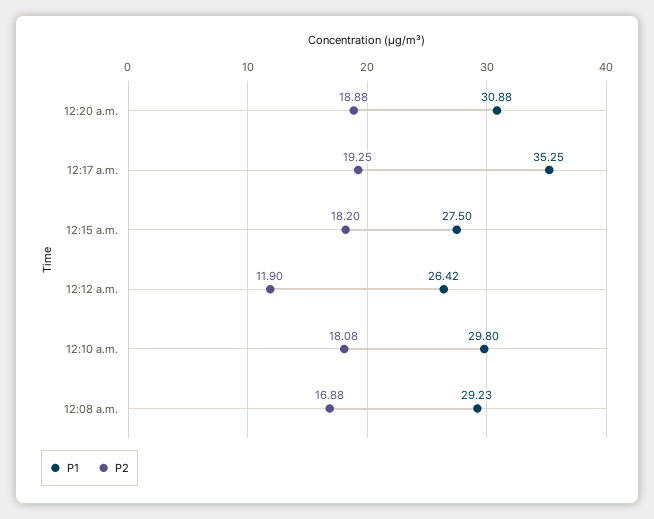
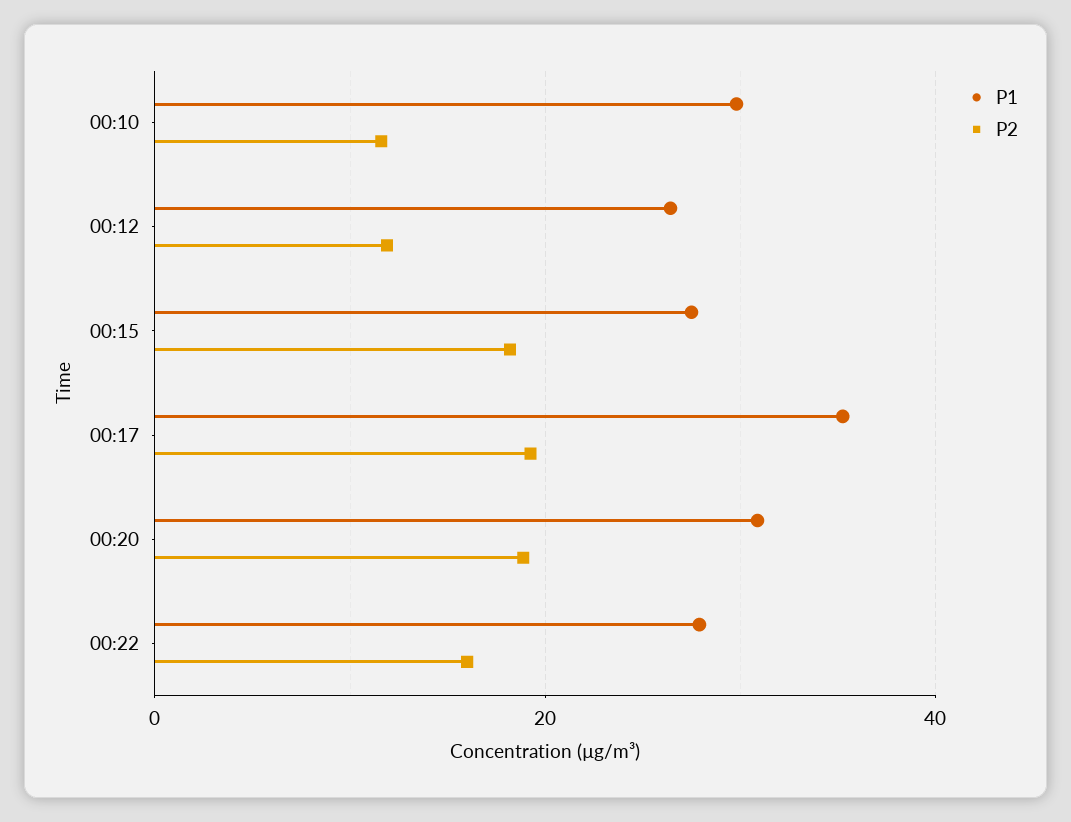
P2, 12:10 a.m.: 18.08 -> 12
P1, 12:08 a.m.: 29.23 -> none
P2, 12:08 a.m.: 16.88 -> none
P1, 00:22: none -> 28
P2, 00:22: none -> 16

